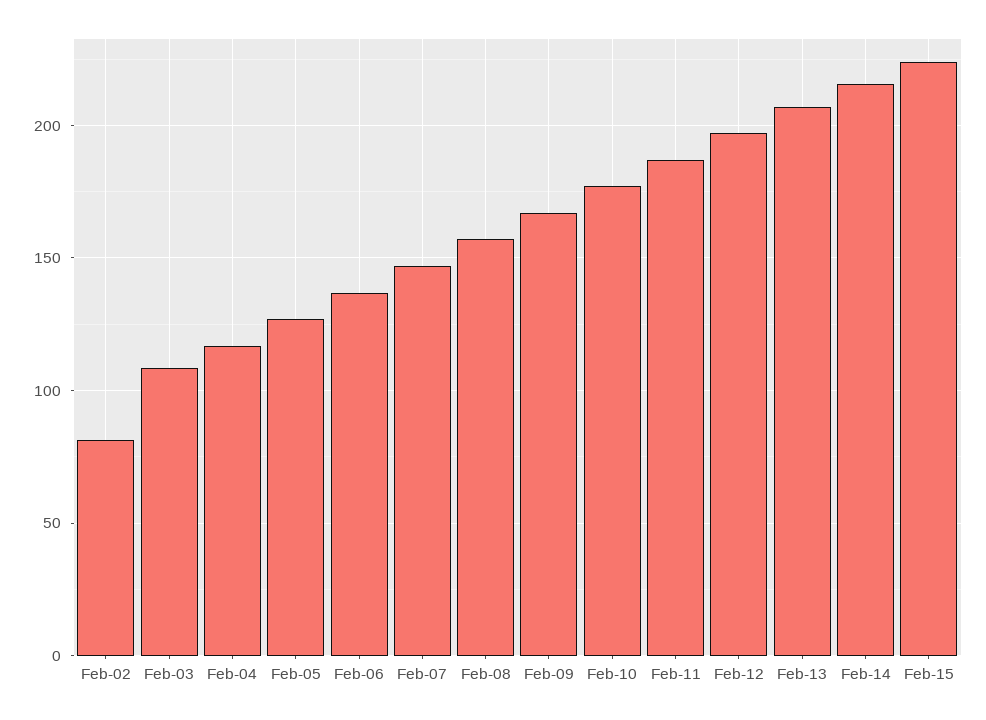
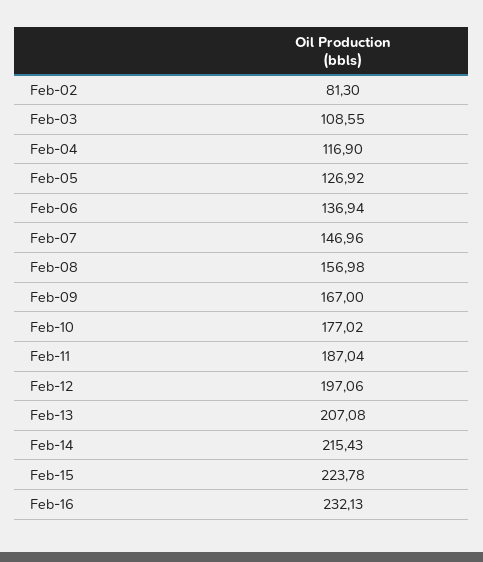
Feb-16: none -> 232.13

